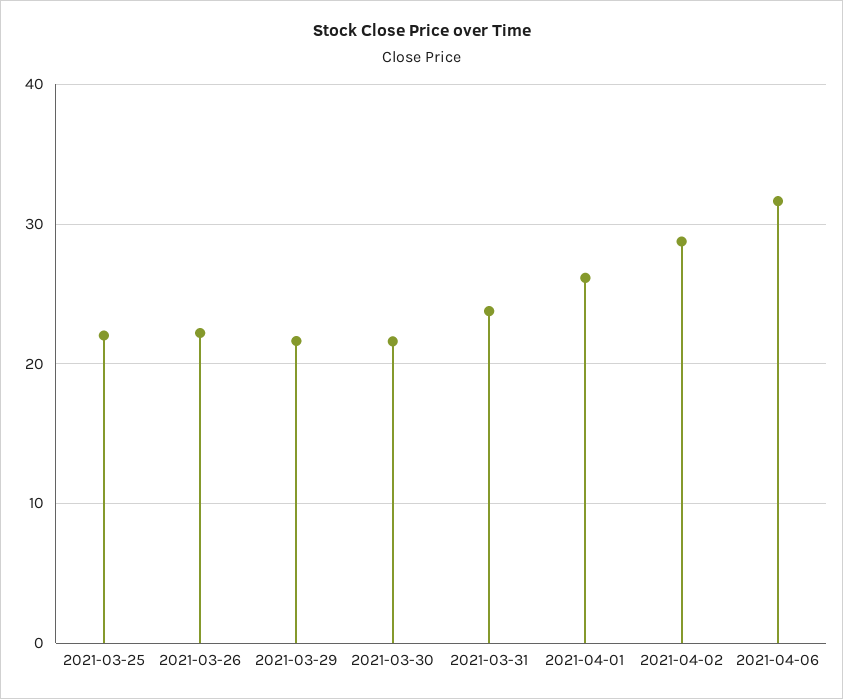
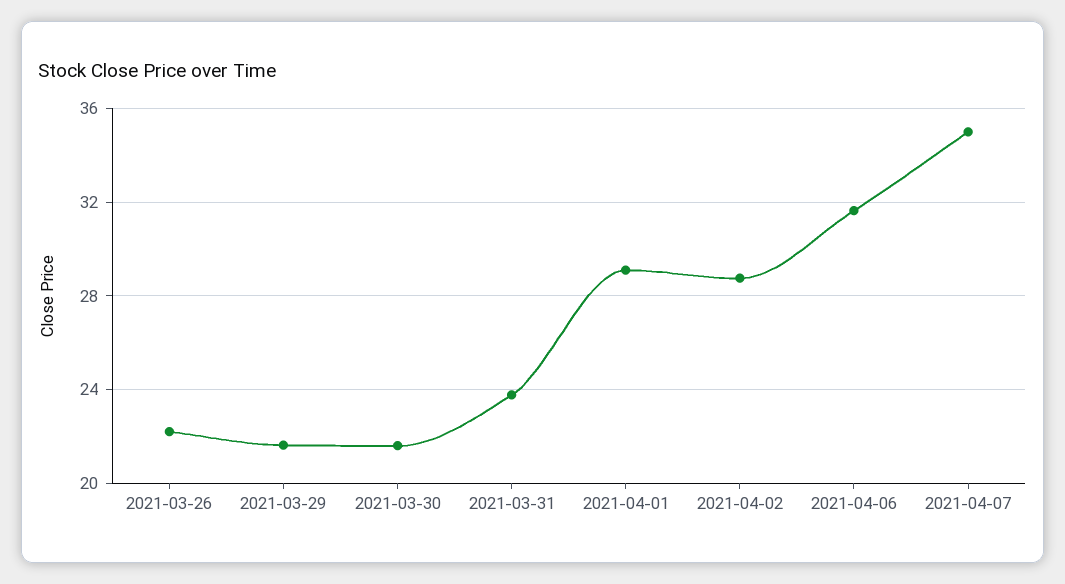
2021-03-25: 22 -> none
2021-04-01: 26 -> 29
2021-04-07: none -> 35

